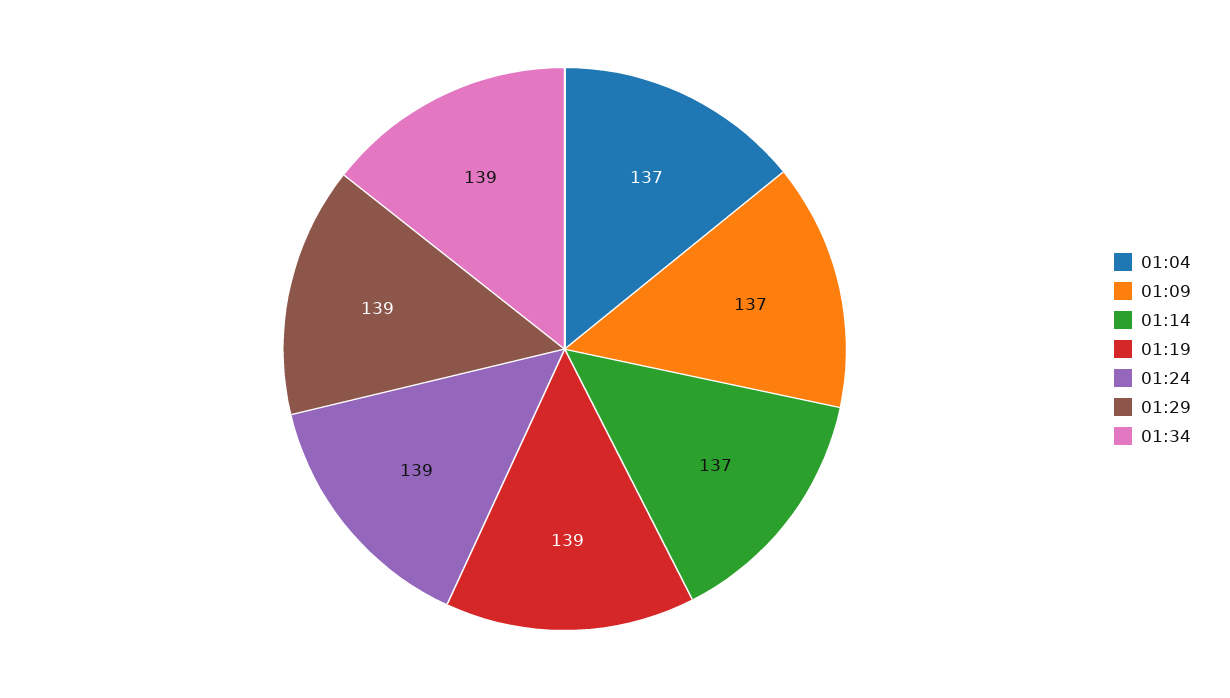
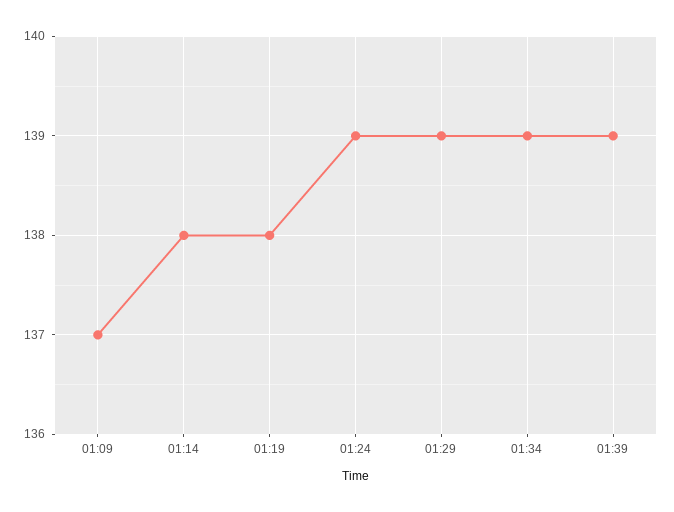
01:04: 137 -> none
01:14: 137 -> 138
01:19: 139 -> 138
01:39: none -> 139

